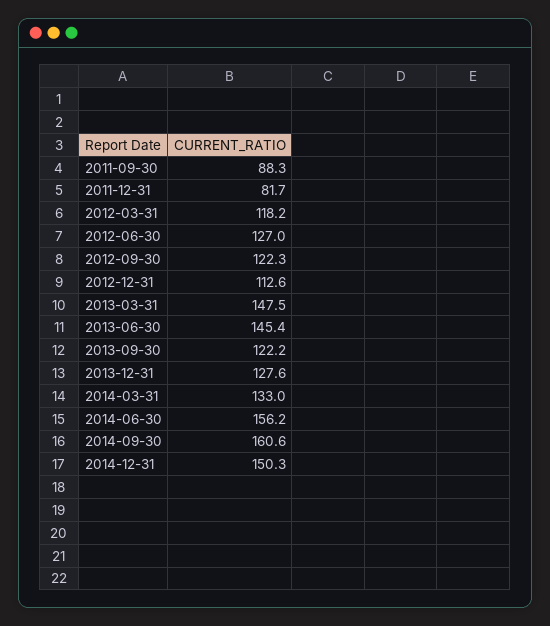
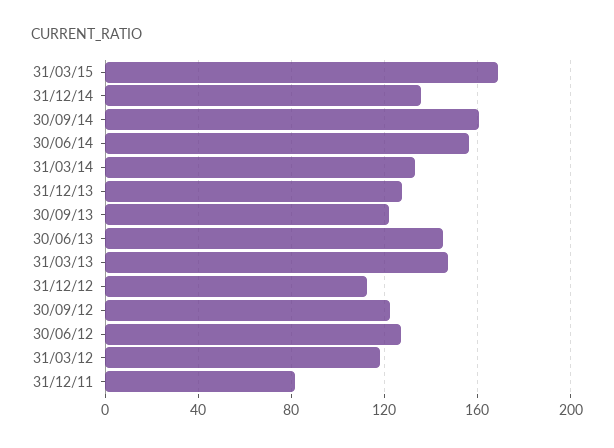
2011-09-30: 88.3 -> none
2014-12-31: 150.3 -> 135
31/03/15: none -> 170

